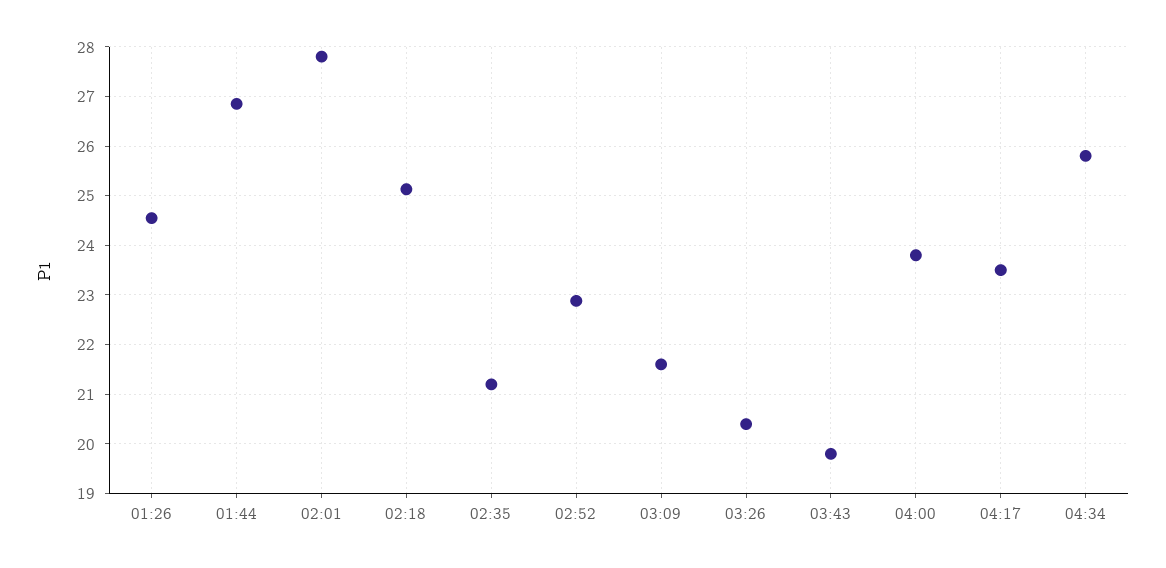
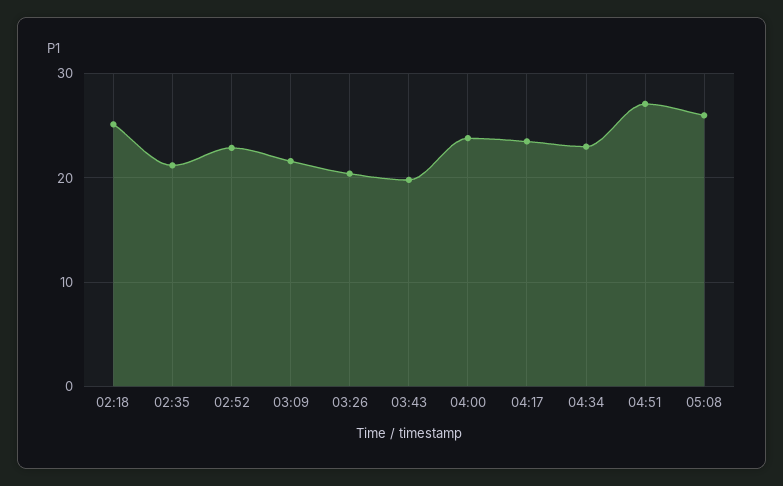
01:26: 24.6 -> none
01:44: 26.8 -> none
02:01: 27.8 -> none
04:34: 25.8 -> 23
04:51: none -> 27
05:08: none -> 26

